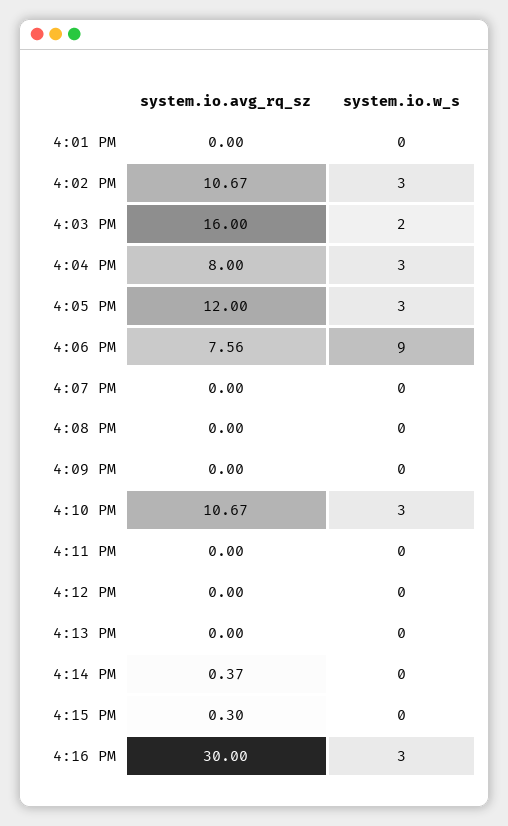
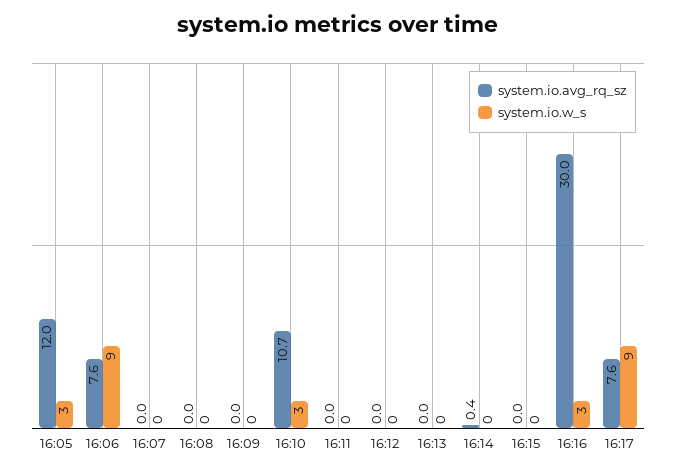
system.io.avg_rq_sz, 4:01 PM: 0 -> none
system.io.w_s, 4:01 PM: 0 -> none
system.io.avg_rq_sz, 4:02 PM: 10.67 -> none
system.io.w_s, 4:02 PM: 3 -> none
system.io.avg_rq_sz, 4:03 PM: 16 -> none
system.io.w_s, 4:03 PM: 2 -> none
system.io.avg_rq_sz, 4:04 PM: 8 -> none
system.io.w_s, 4:04 PM: 3 -> none
system.io.avg_rq_sz, 4:15 PM: 0.3 -> 0
system.io.avg_rq_sz, 16:17: none -> 7.6
system.io.w_s, 16:17: none -> 9

